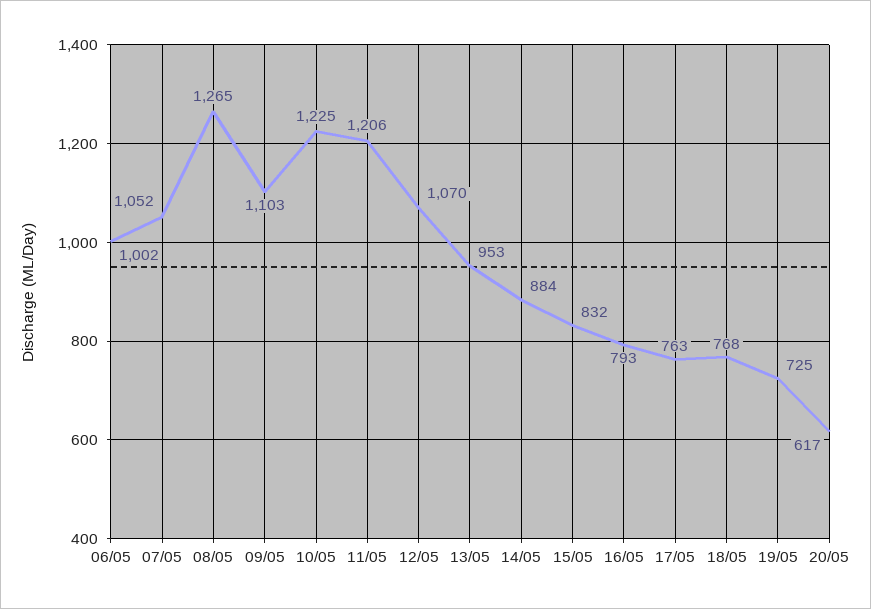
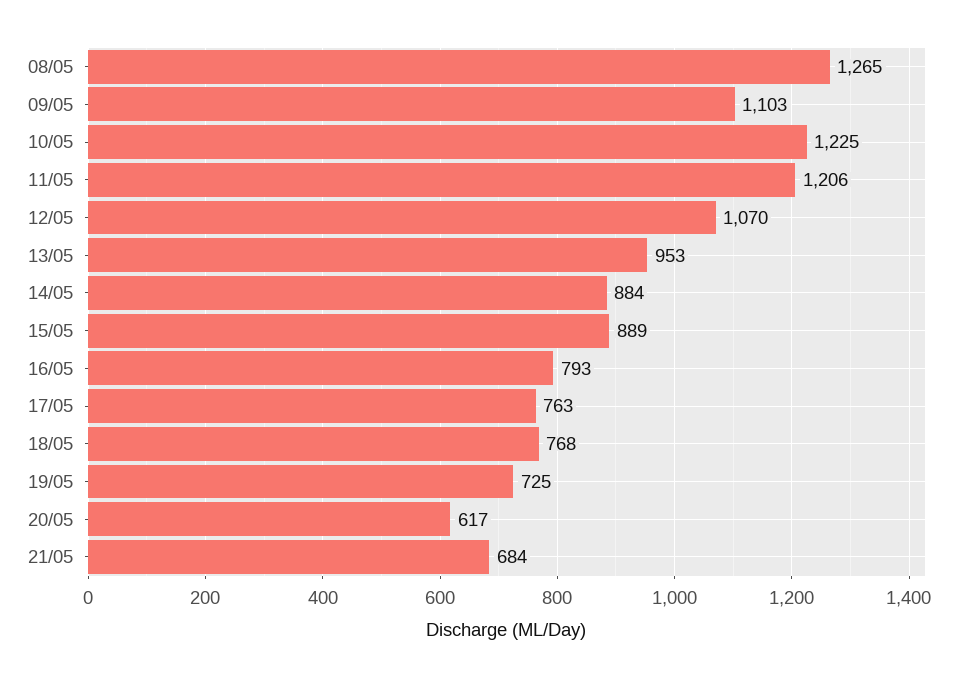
06/05: 1002 -> none
07/05: 1052 -> none
15/05: 832 -> 889
21/05: none -> 684

